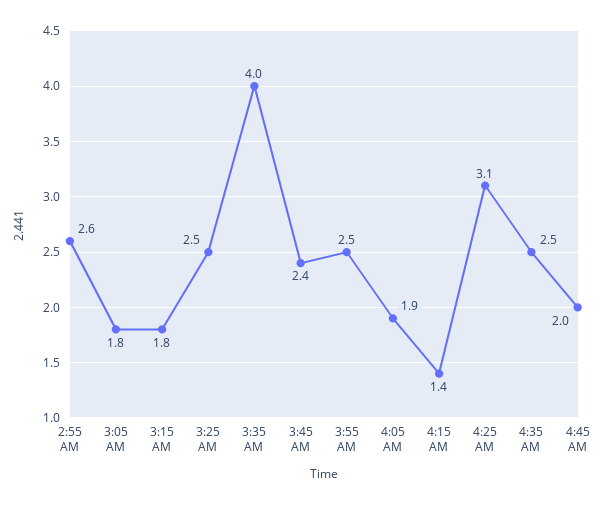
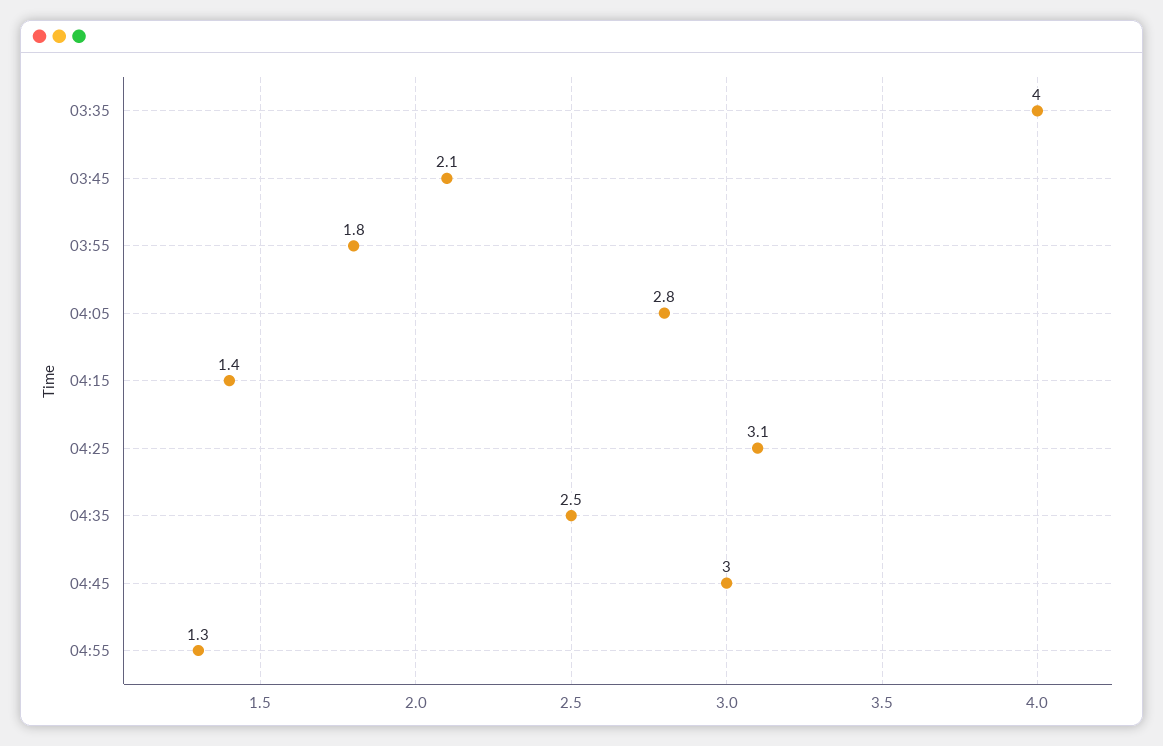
2:55 AM: 2.6 -> none
3:05 AM: 1.8 -> none
3:15 AM: 1.8 -> none
3:25 AM: 2.5 -> none
3:45 AM: 2.4 -> 2.1
3:55 AM: 2.5 -> 1.8
4:05 AM: 1.9 -> 2.8
4:45 AM: 2 -> 3
04:55: none -> 1.3

